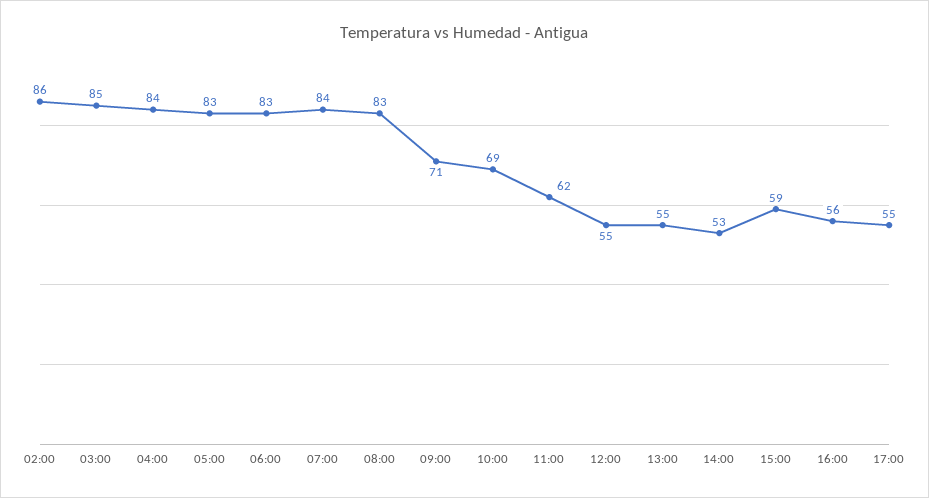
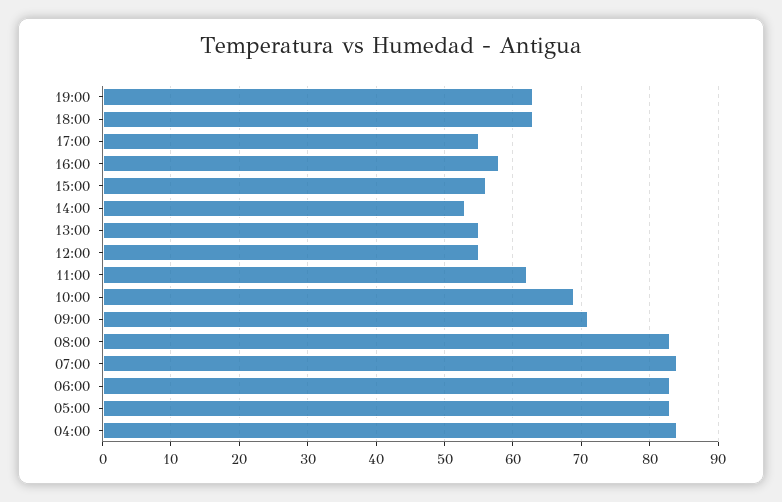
02:00: 86 -> none
03:00: 85 -> none
15:00: 59 -> 56
16:00: 56 -> 58
19:00: none -> 63
18:00: none -> 63

